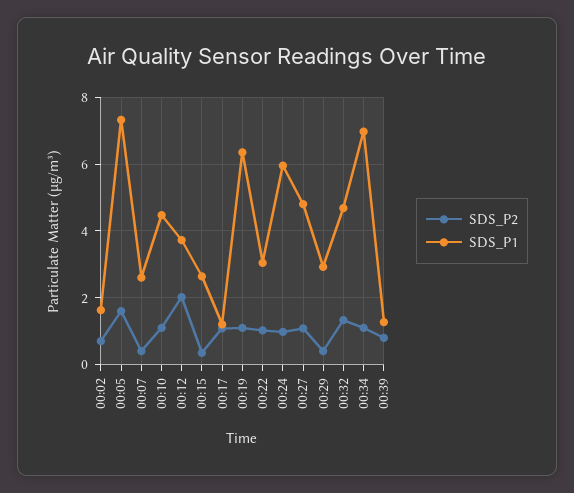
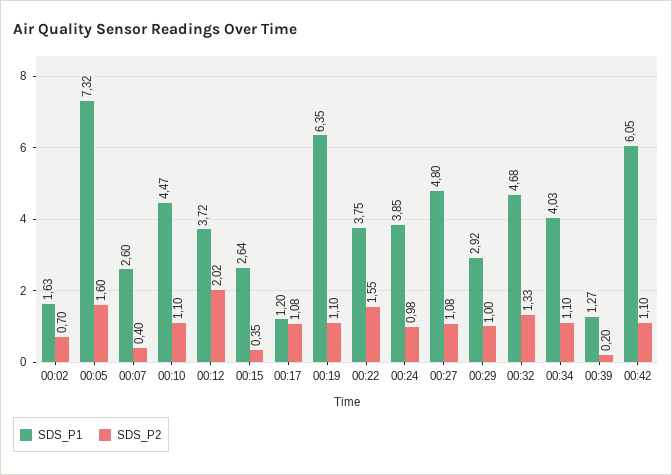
SDS_P2, 00:22: 1 -> 1.55
SDS_P1, 00:22: 3 -> 3.75
SDS_P1, 00:24: 6 -> 3.85
SDS_P2, 00:29: 0.4 -> 1
SDS_P1, 00:34: 7 -> 4.03
SDS_P2, 00:39: 0.8 -> 0.2
SDS_P1, 00:42: none -> 6.05
SDS_P2, 00:42: none -> 1.1

